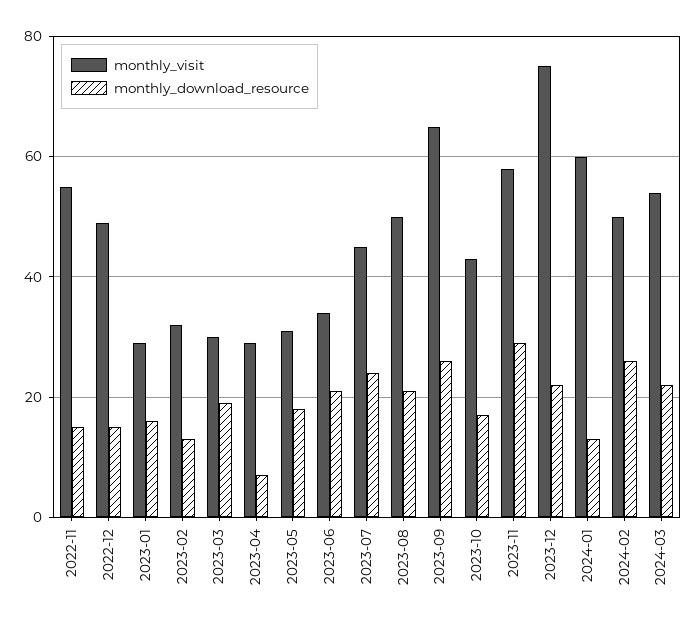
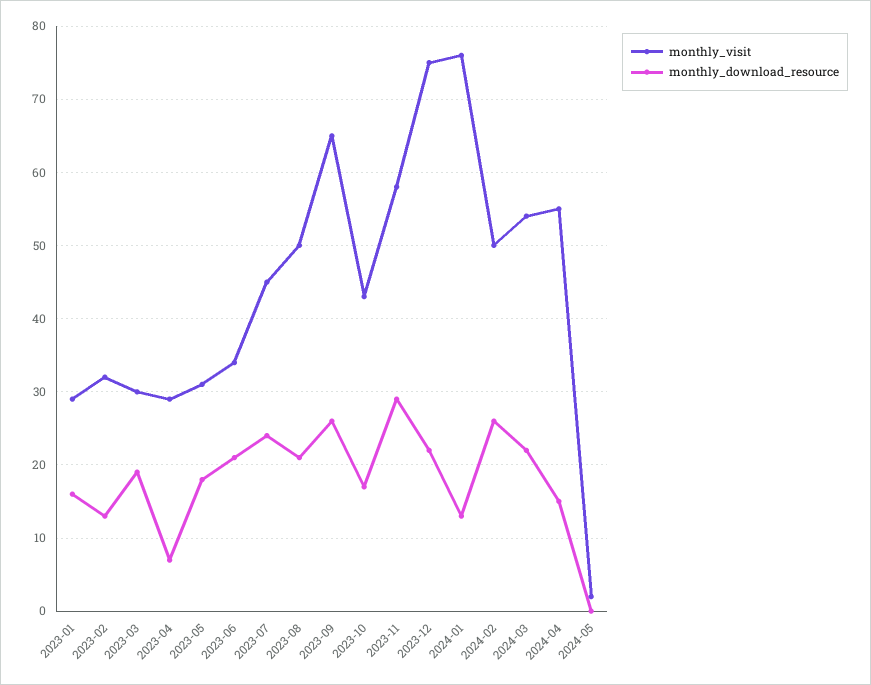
monthly_visit, 2022-11: 55 -> none
monthly_download_resource, 2022-11: 15 -> none
monthly_visit, 2022-12: 50 -> none
monthly_download_resource, 2022-12: 15 -> none
monthly_visit, 2024-01: 60 -> 76
monthly_visit, 2024-04: none -> 55
monthly_download_resource, 2024-04: none -> 15
monthly_visit, 2024-05: none -> 2
monthly_download_resource, 2024-05: none -> 0

